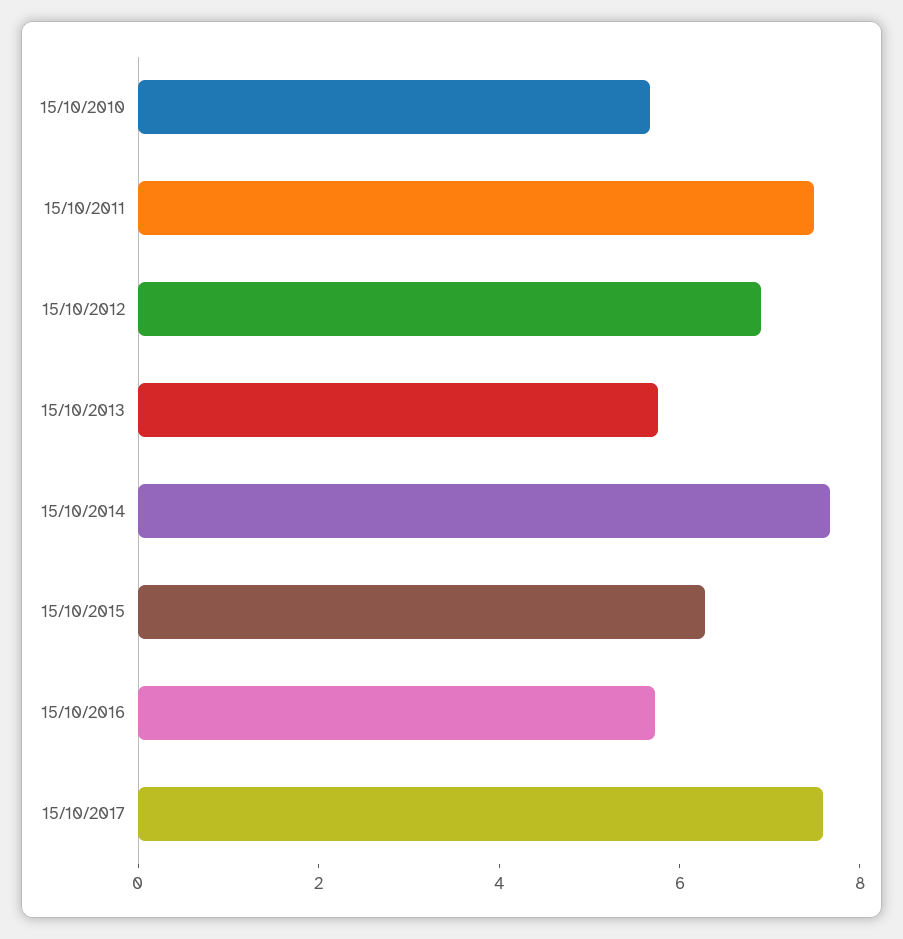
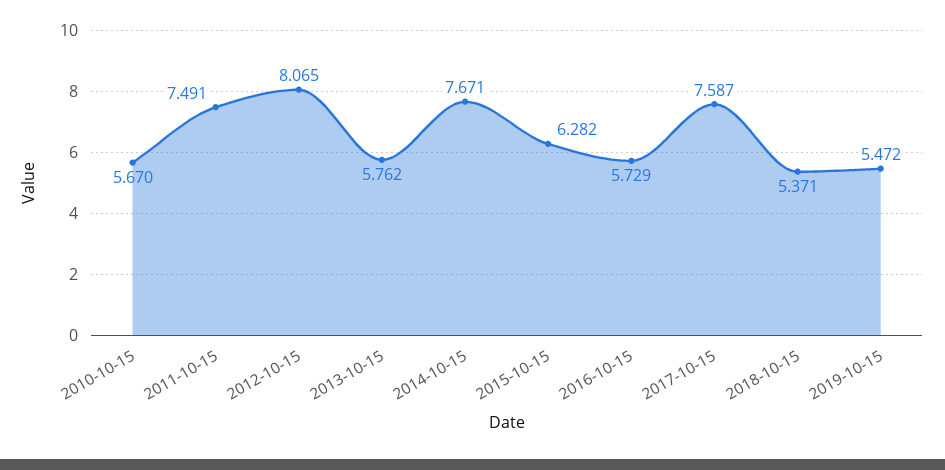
15/10/2012: 7 -> 8.065
2018-10-15: none -> 5.371
2019-10-15: none -> 5.472

